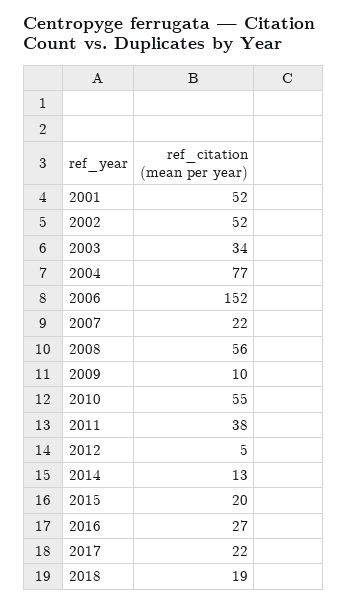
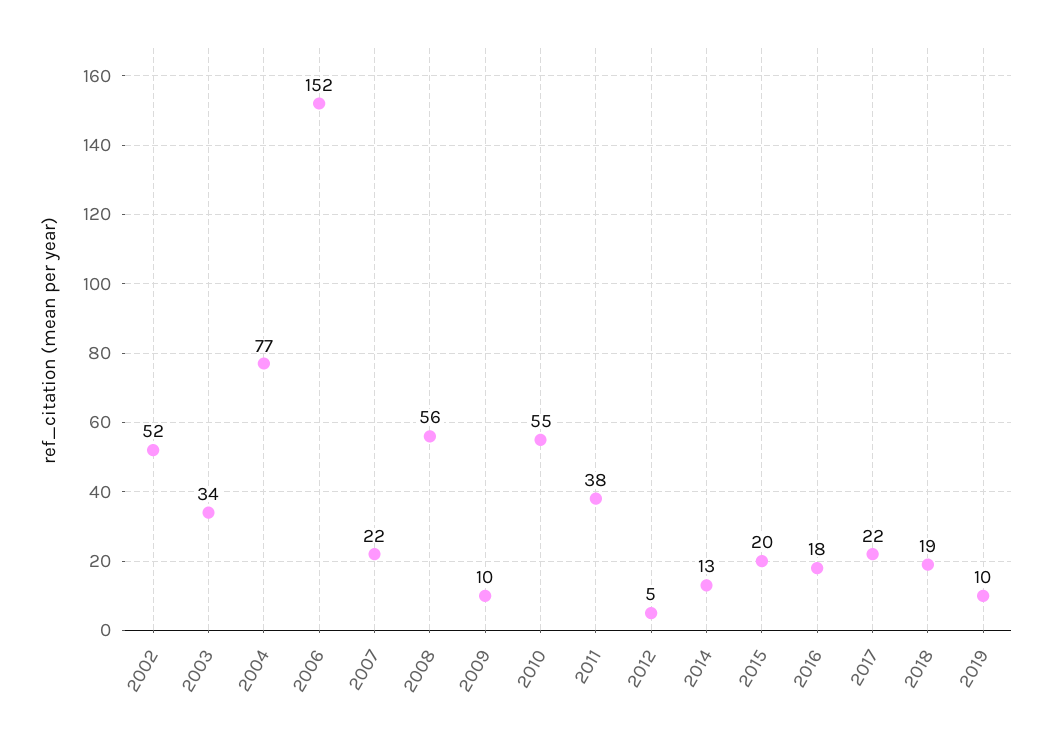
2001: 52 -> none
2016: 27 -> 18
2019: none -> 10

